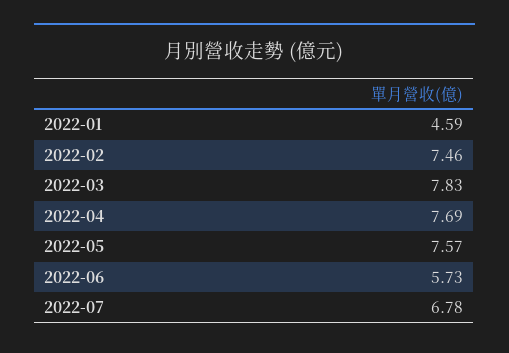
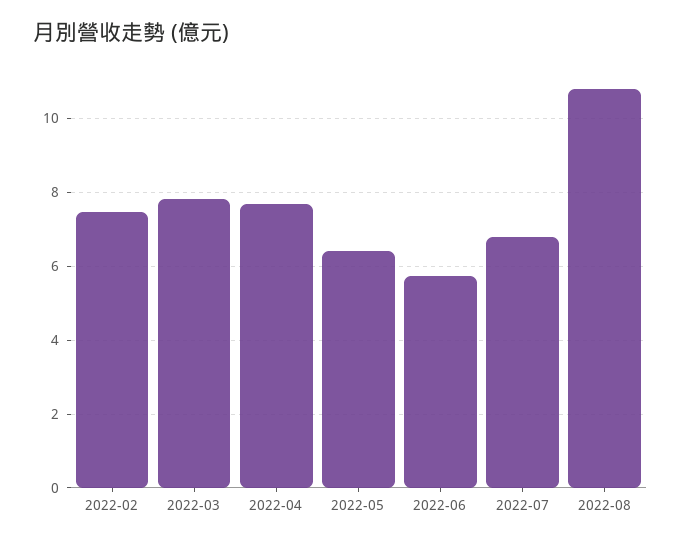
2022-01: 4.59 -> none
2022-05: 7.57 -> 6.4
2022-08: none -> 10.8

